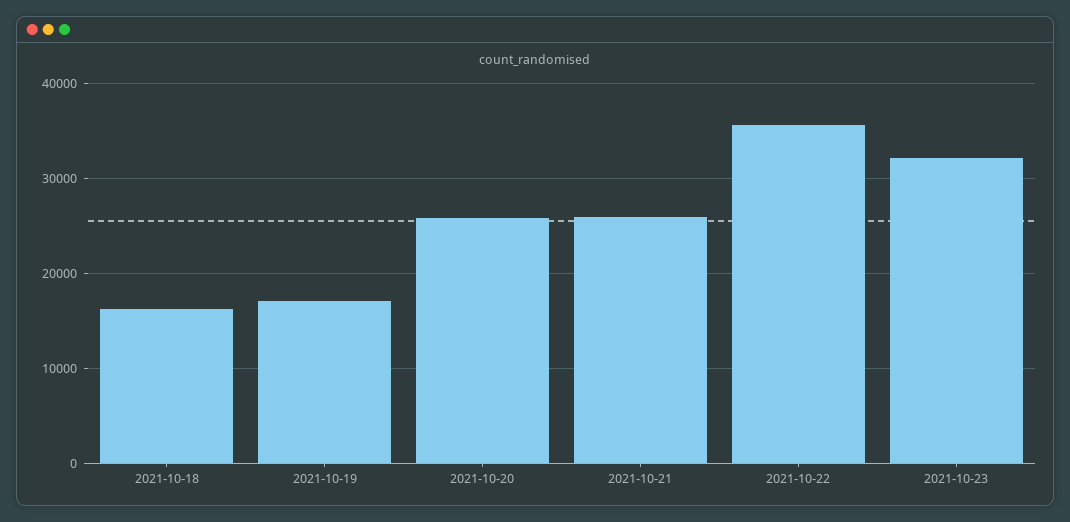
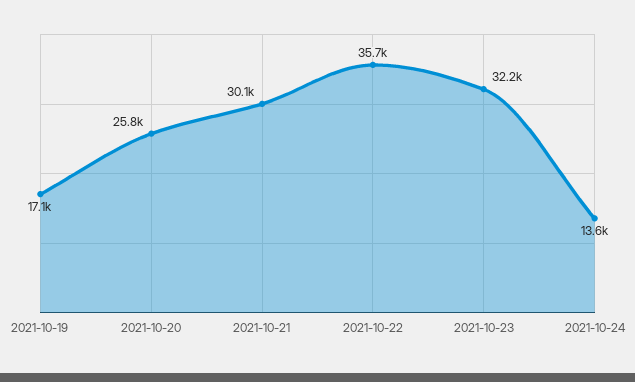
2021-10-18: 16000 -> none
2021-10-21: 26000 -> 30100
2021-10-24: none -> 13600

